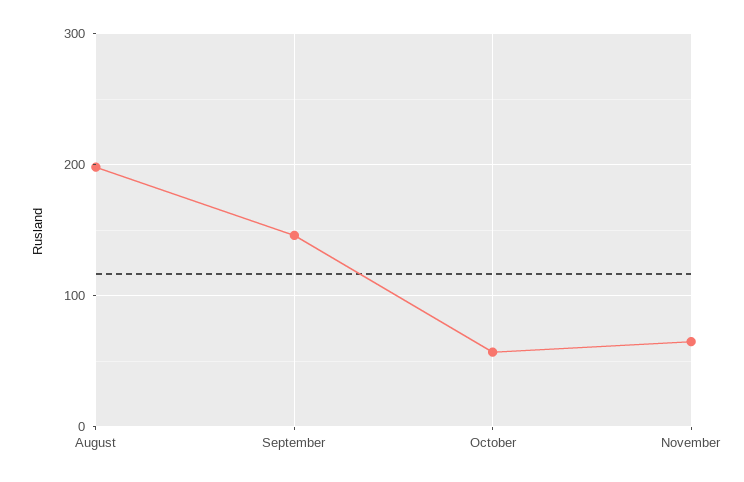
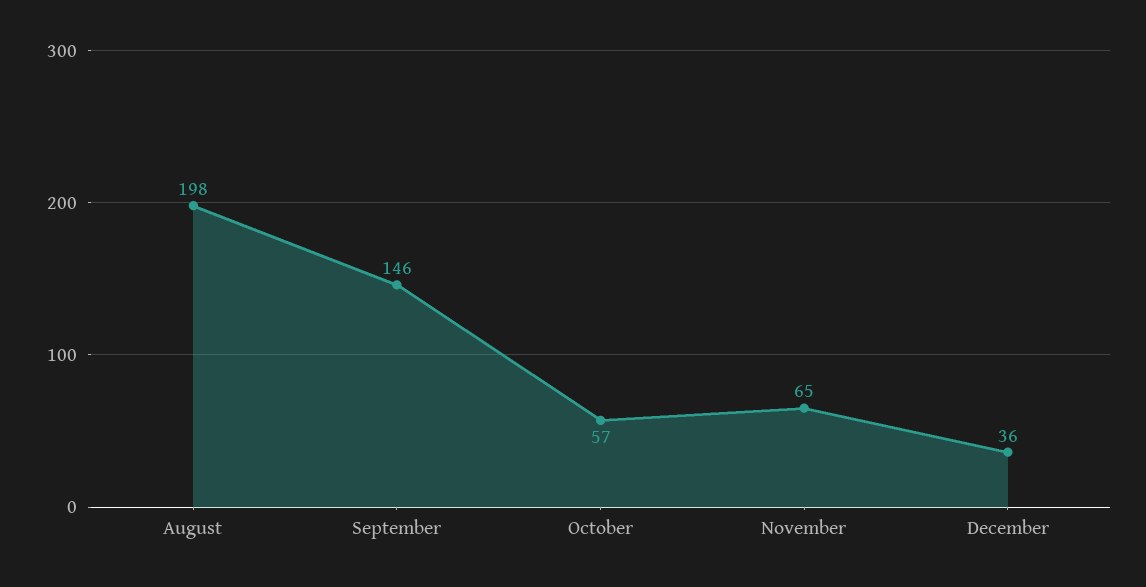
December: none -> 36

